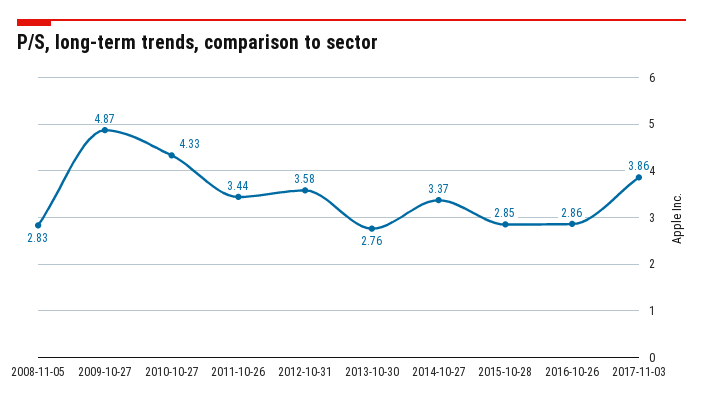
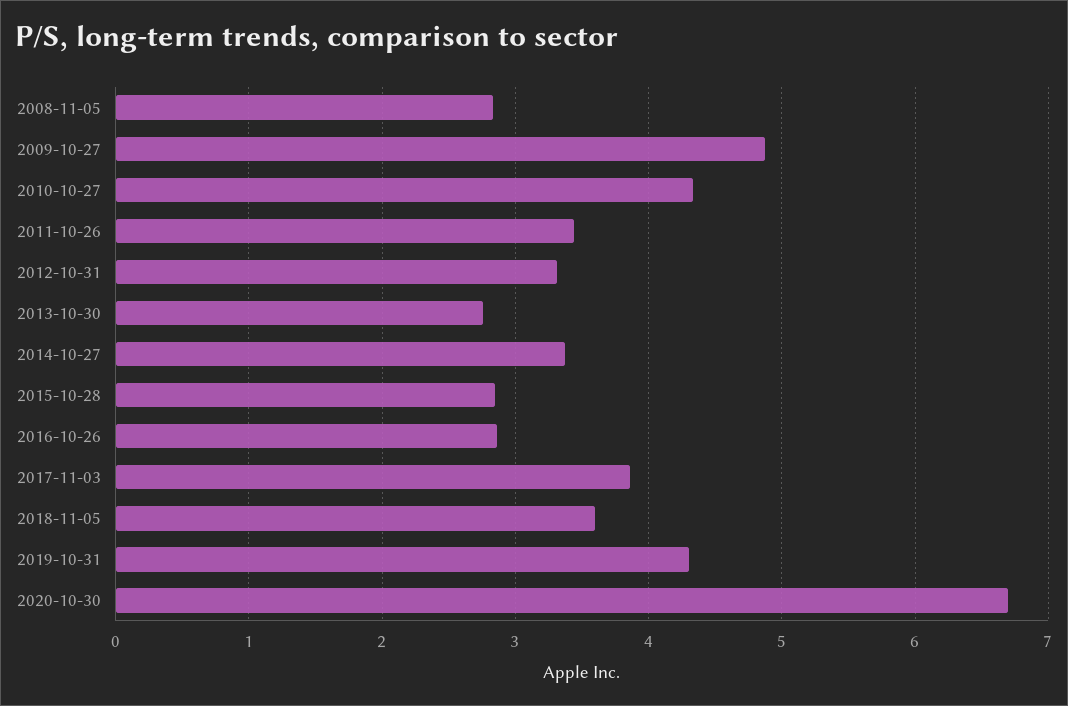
2012-10-31: 3.58 -> 3.3
2018-11-05: none -> 3.6
2019-10-31: none -> 4.3
2020-10-30: none -> 6.7

